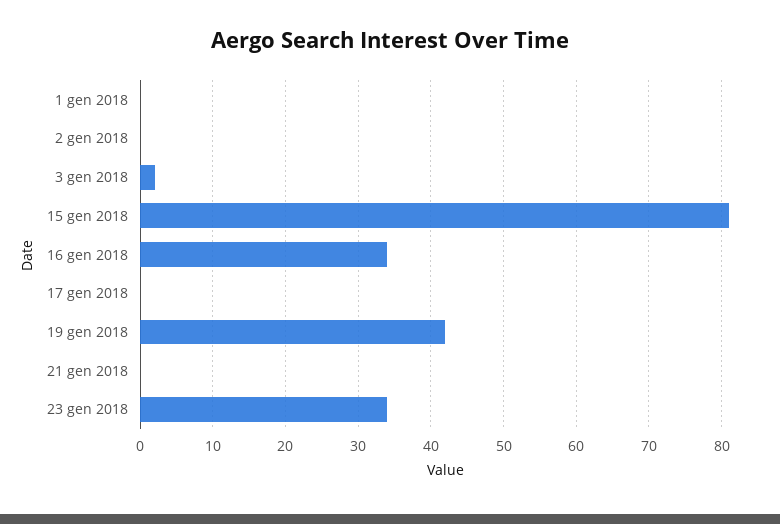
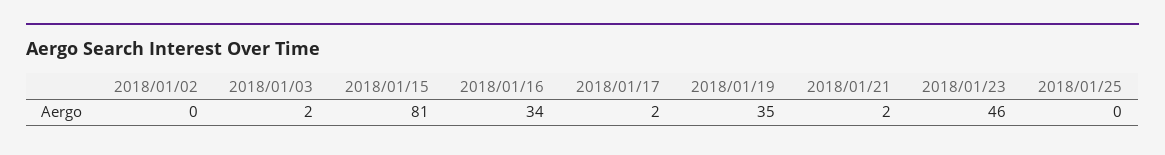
1 gen 2018: 0 -> none
17 gen 2018: 0 -> 2
19 gen 2018: 42 -> 35
21 gen 2018: 0 -> 2
23 gen 2018: 34 -> 46
2018/01/25: none -> 0

